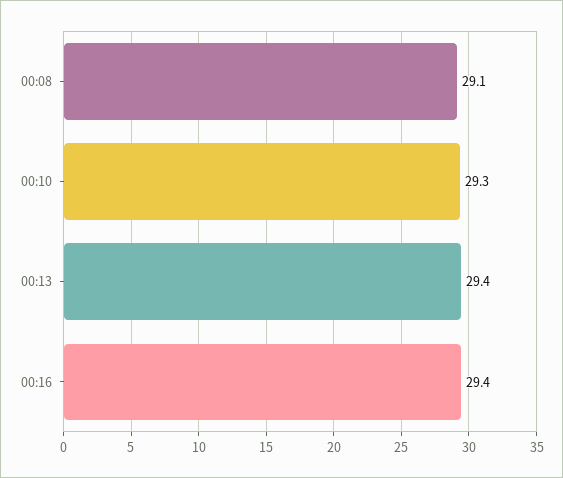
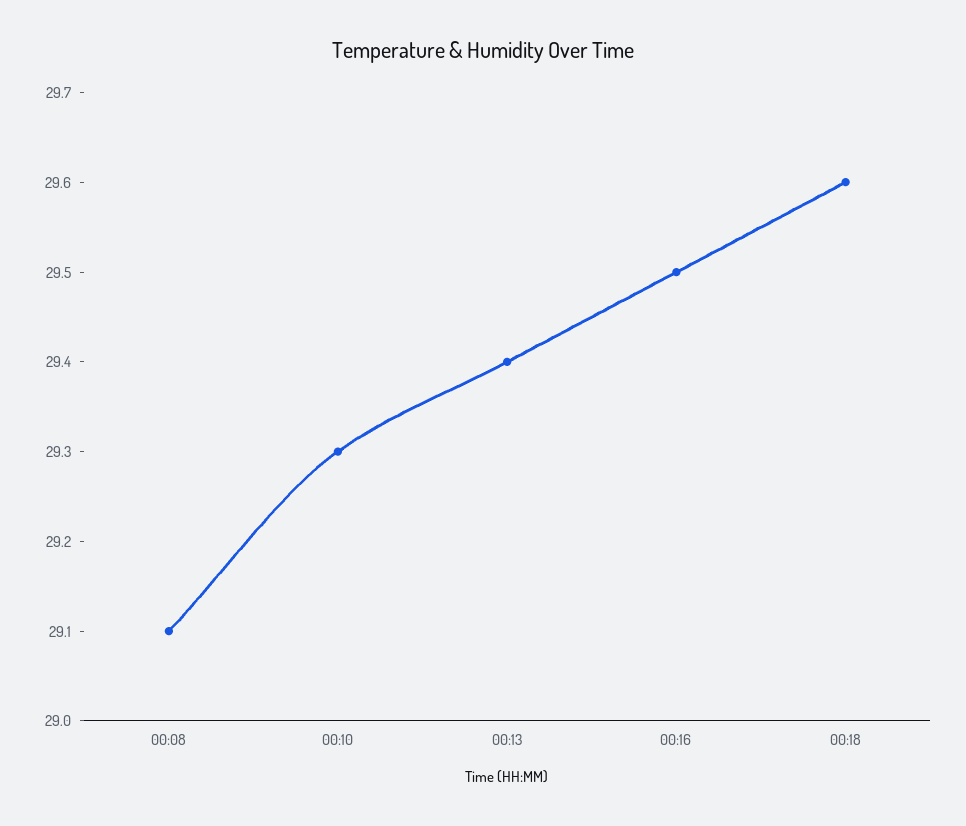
00:16: 29.4 -> 29.5
00:18: none -> 29.6

